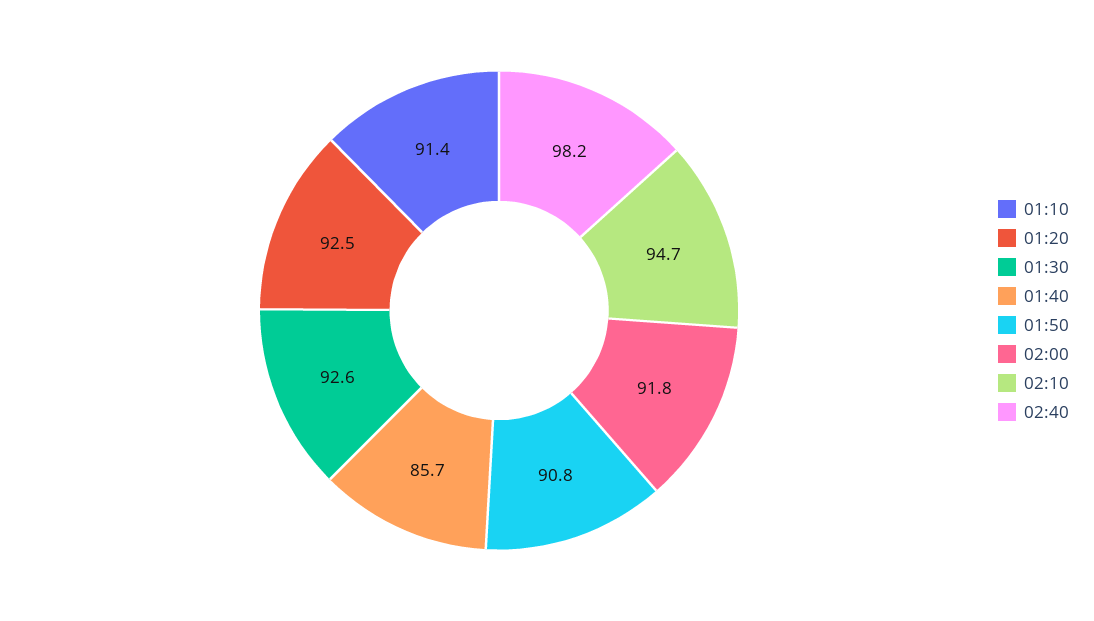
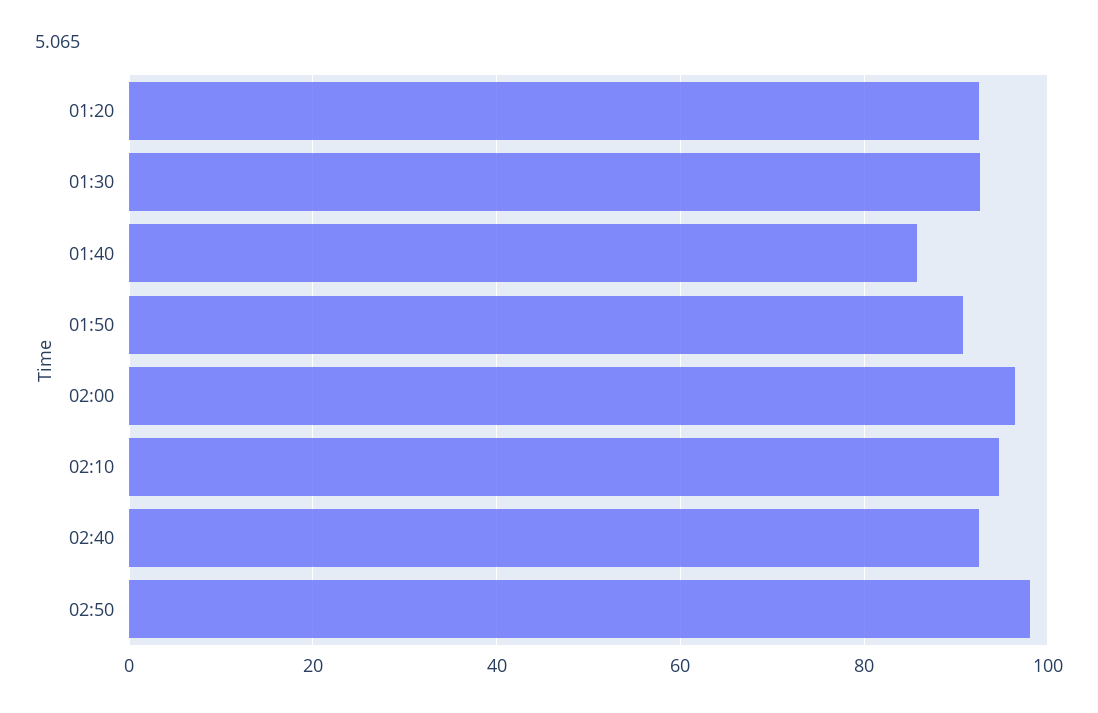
01:10: 91.4 -> none
02:00: 91.8 -> 96
02:40: 98.2 -> 92
02:50: none -> 98

